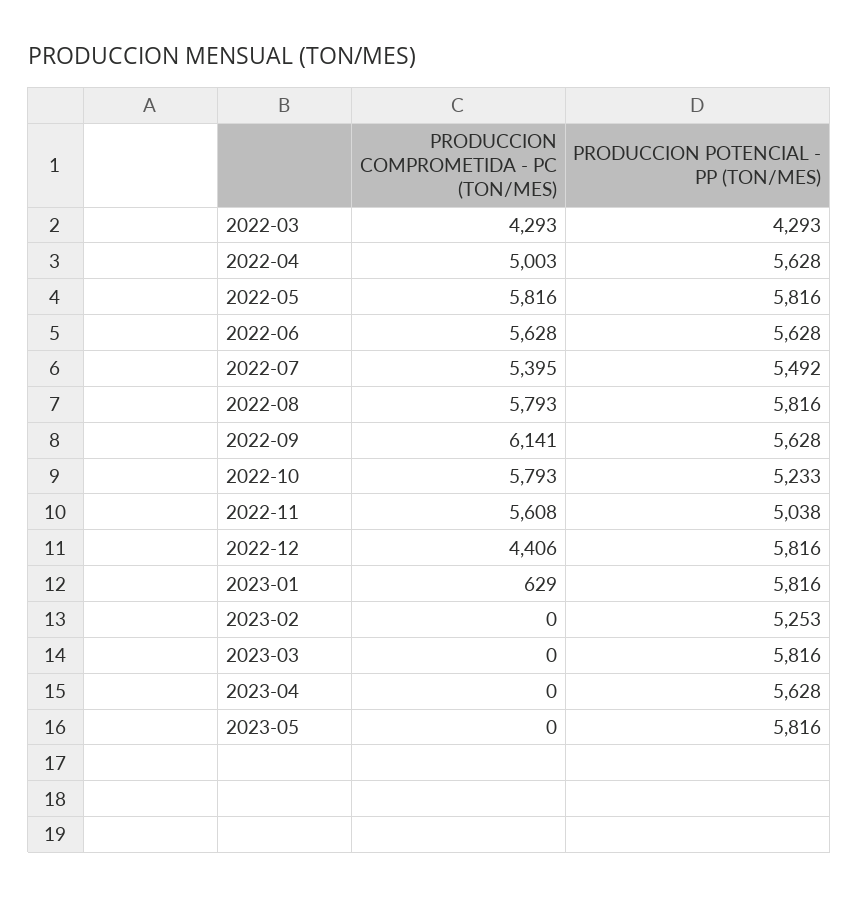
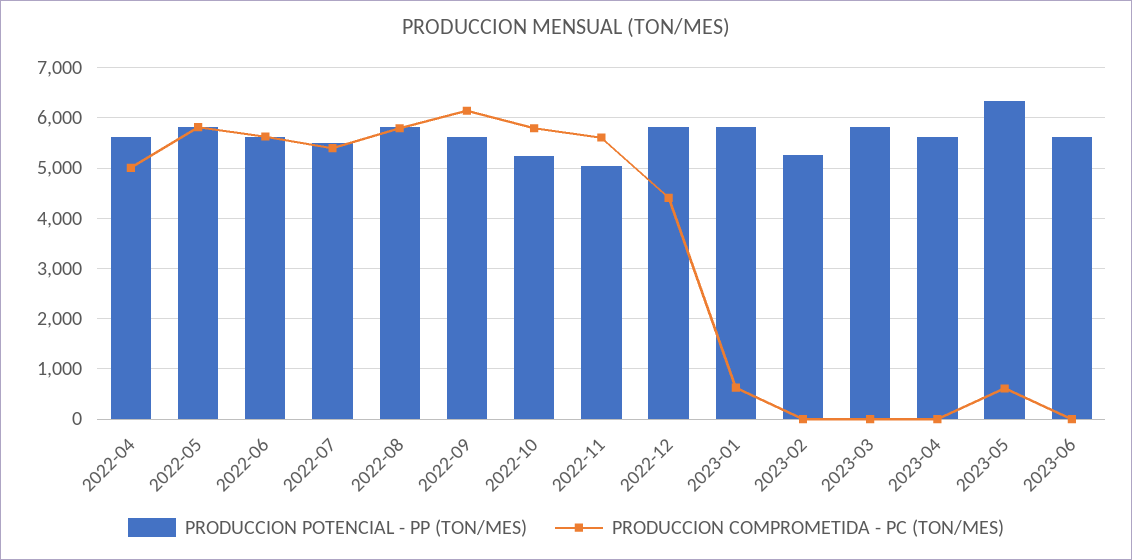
PRODUCCION COMPROMETIDA - PC (TON/MES), 2022-03: 4293 -> none
PRODUCCION POTENCIAL - PP (TON/MES), 2022-03: 4293 -> none
PRODUCCION COMPROMETIDA - PC (TON/MES), 2023-05: 0 -> 600
PRODUCCION POTENCIAL - PP (TON/MES), 2023-05: 5816 -> 6400
PRODUCCION POTENCIAL - PP (TON/MES), 2023-06: none -> 5600
PRODUCCION COMPROMETIDA - PC (TON/MES), 2023-06: none -> 0

